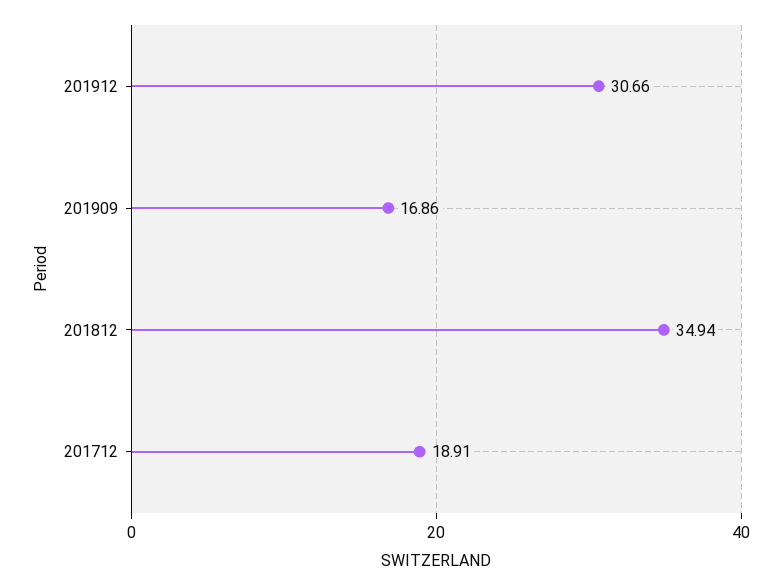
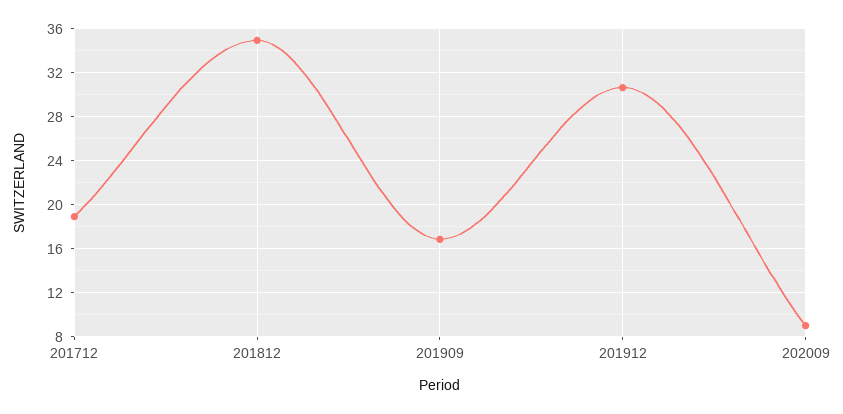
202009: none -> 9

